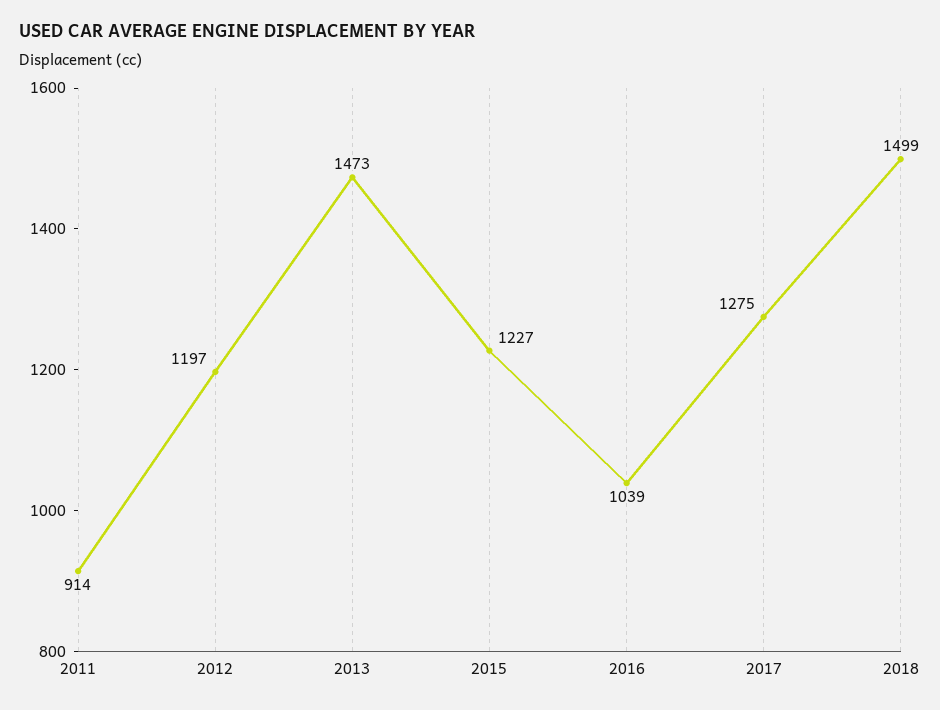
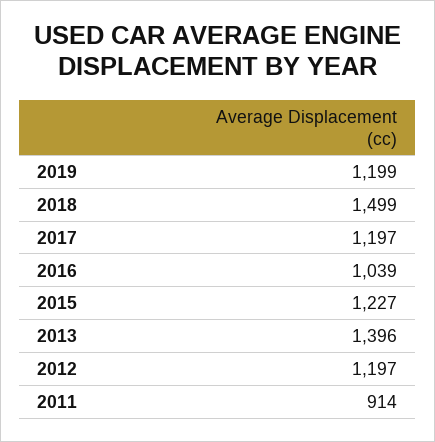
2013: 1473 -> 1396
2017: 1275 -> 1197
2019: none -> 1199

